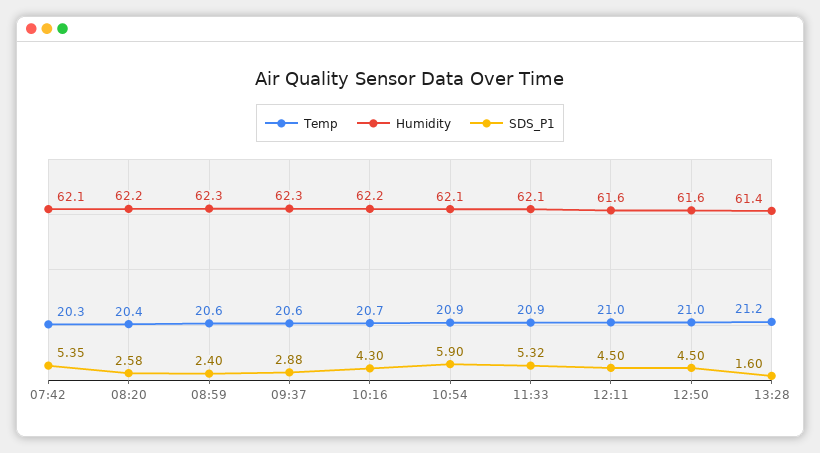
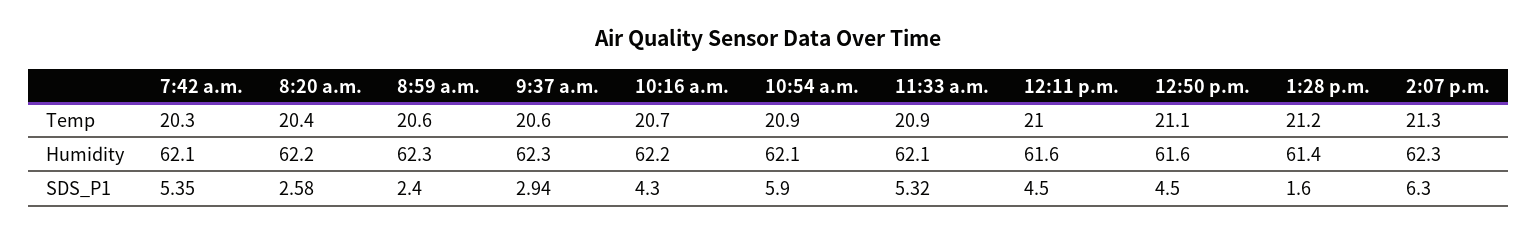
SDS_P1, 09:37: 2.88 -> 2.94
Temp, 12:50: 21 -> 21.1
Temp, 2:07 p.m.: none -> 21.3
Humidity, 2:07 p.m.: none -> 62.3
SDS_P1, 2:07 p.m.: none -> 6.3

